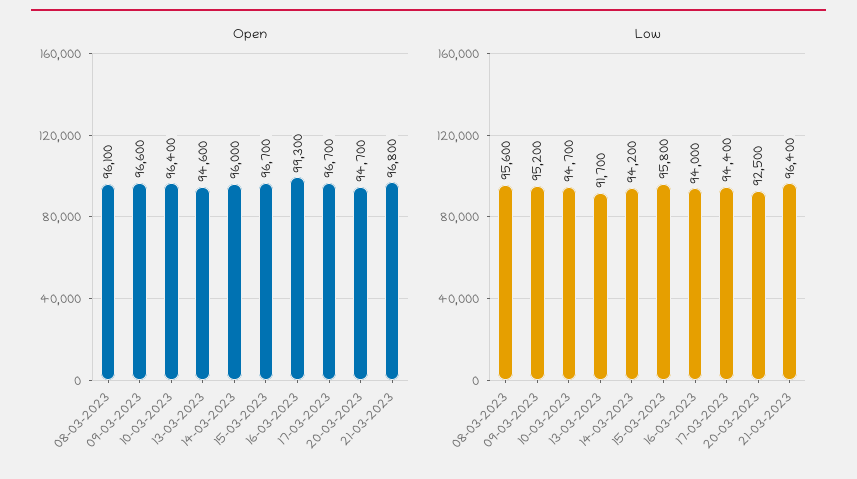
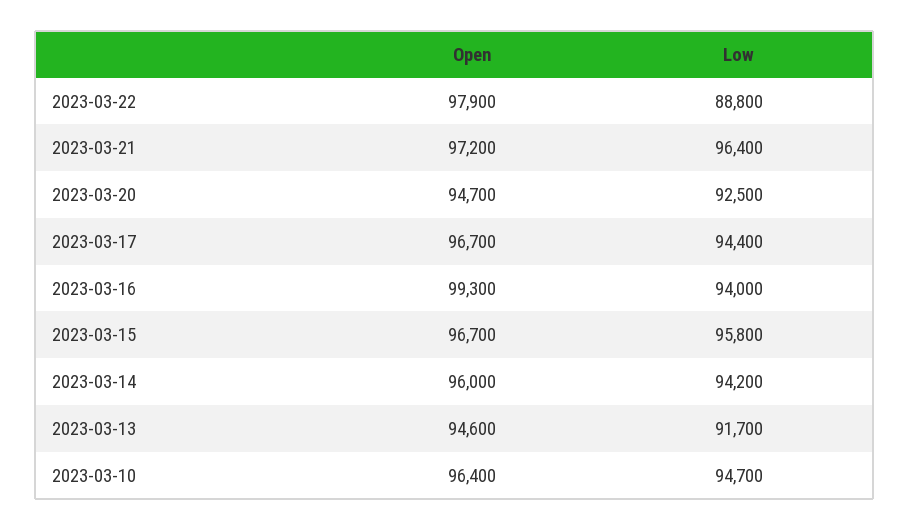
Open, 08-03-2023: 96100 -> none
Open, 09-03-2023: 96600 -> none
Open, 21-03-2023: 96800 -> 97200
Low, 08-03-2023: 95600 -> none
Low, 09-03-2023: 95200 -> none
Open, 2023-03-22: none -> 97900
Low, 2023-03-22: none -> 88800

